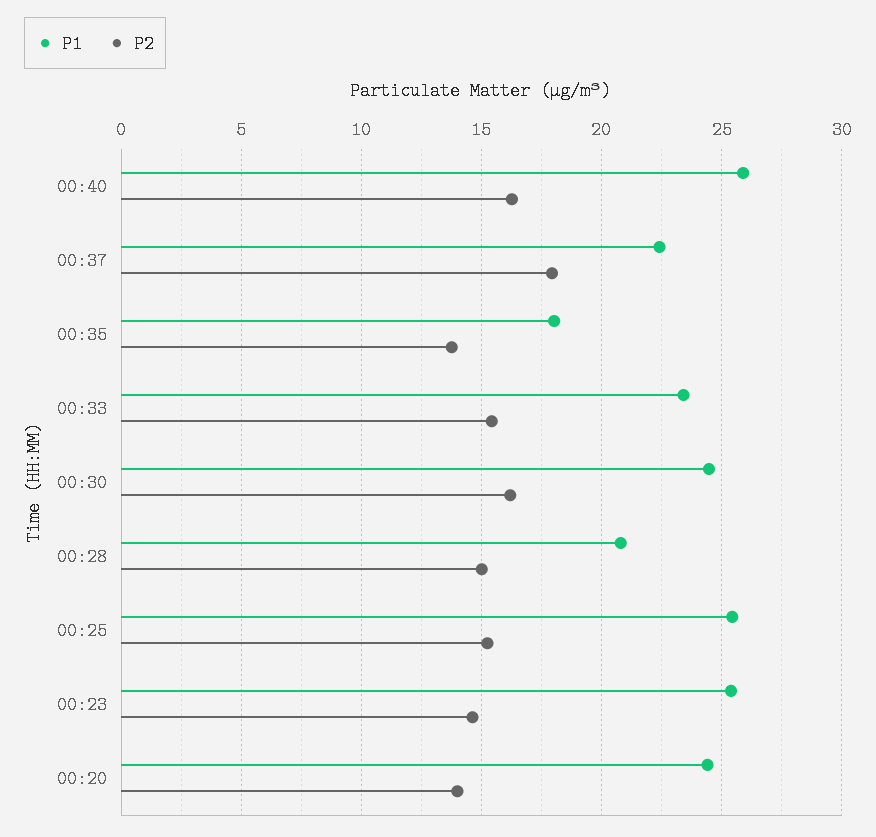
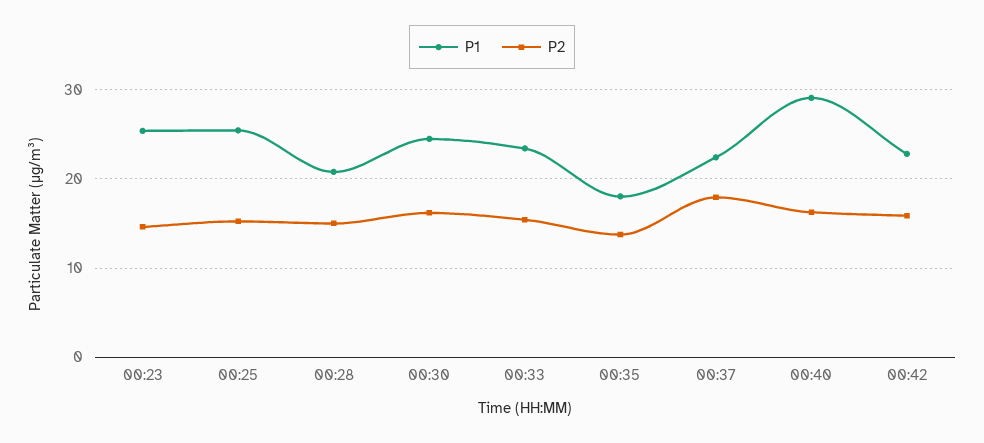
P1, 00:40: 26 -> 29
P1, 00:20: 24.5 -> none
P2, 00:20: 14 -> none
P1, 00:42: none -> 23
P2, 00:42: none -> 16

